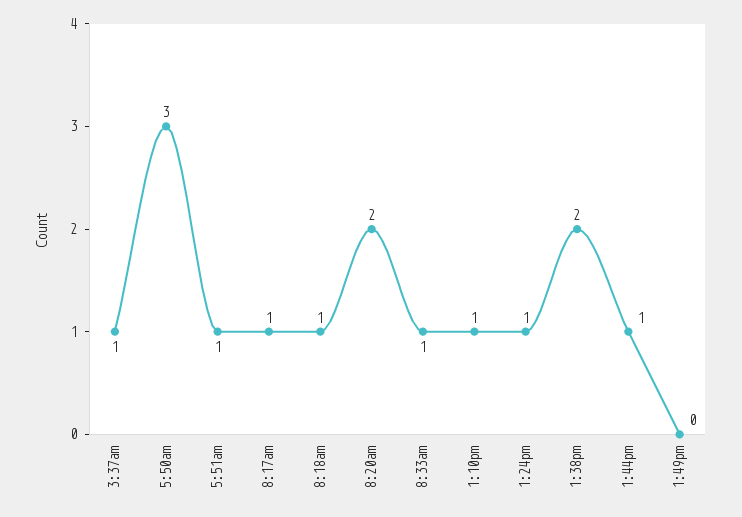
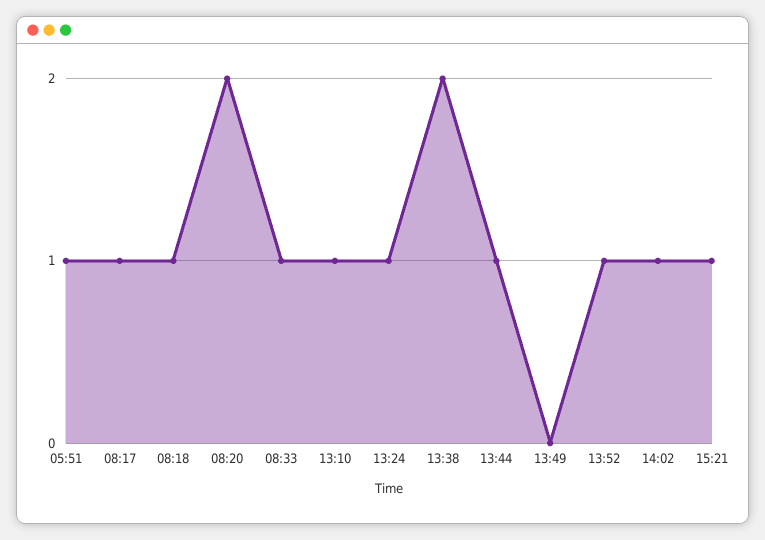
3:37am: 1 -> none
5:50am: 3 -> none
13:52: none -> 1
14:02: none -> 1
15:21: none -> 1

